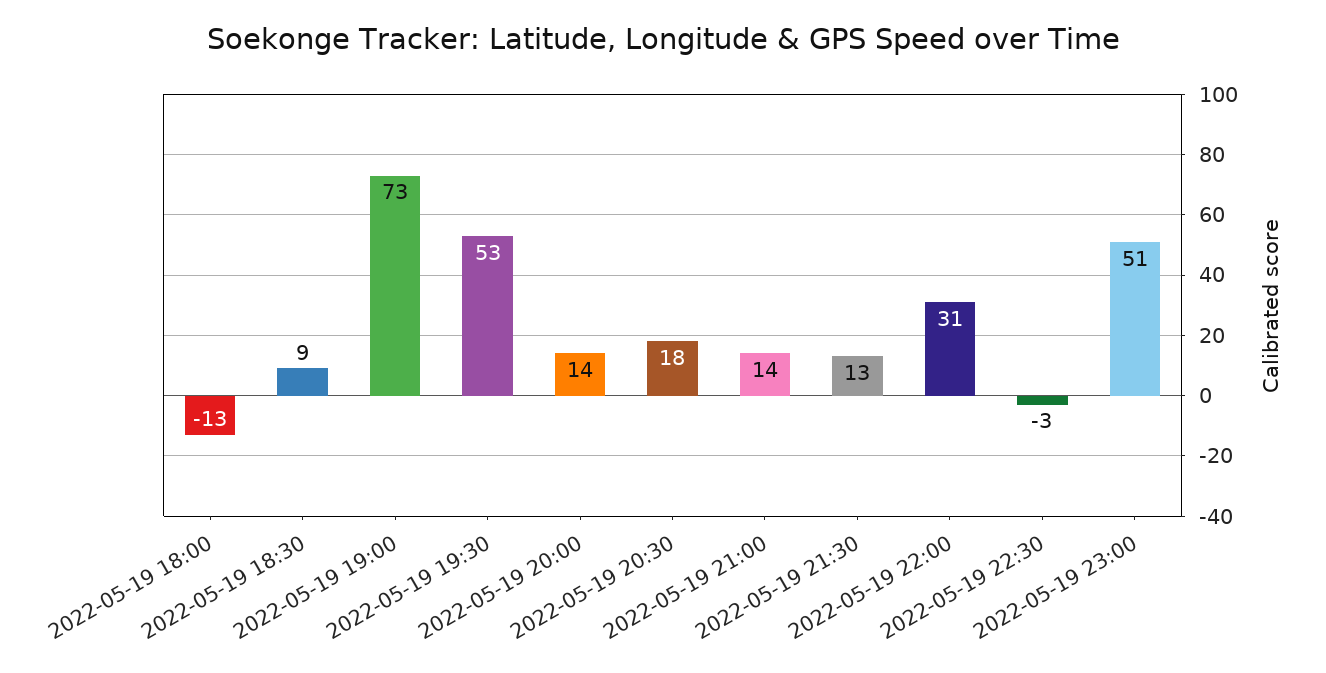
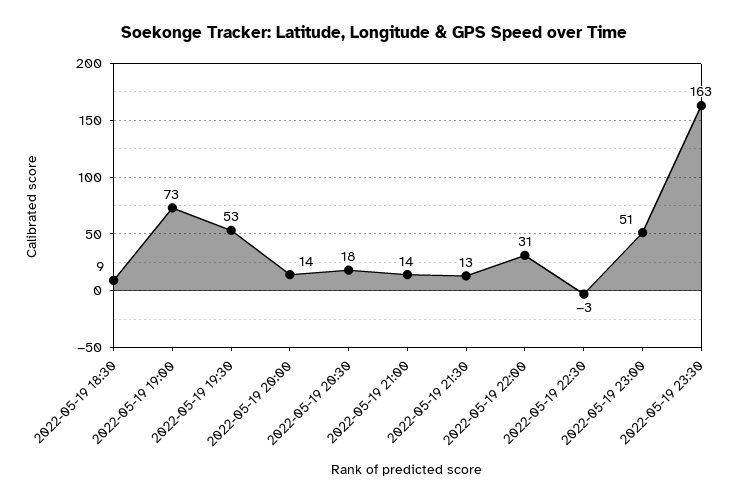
2022-05-19 18:00: -13 -> none
2022-05-19 23:30: none -> 163

